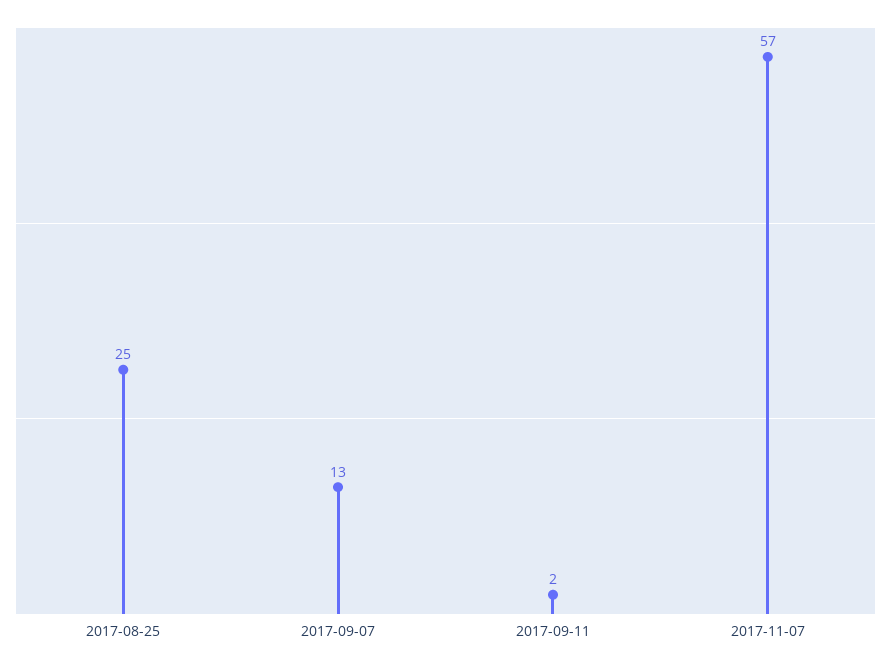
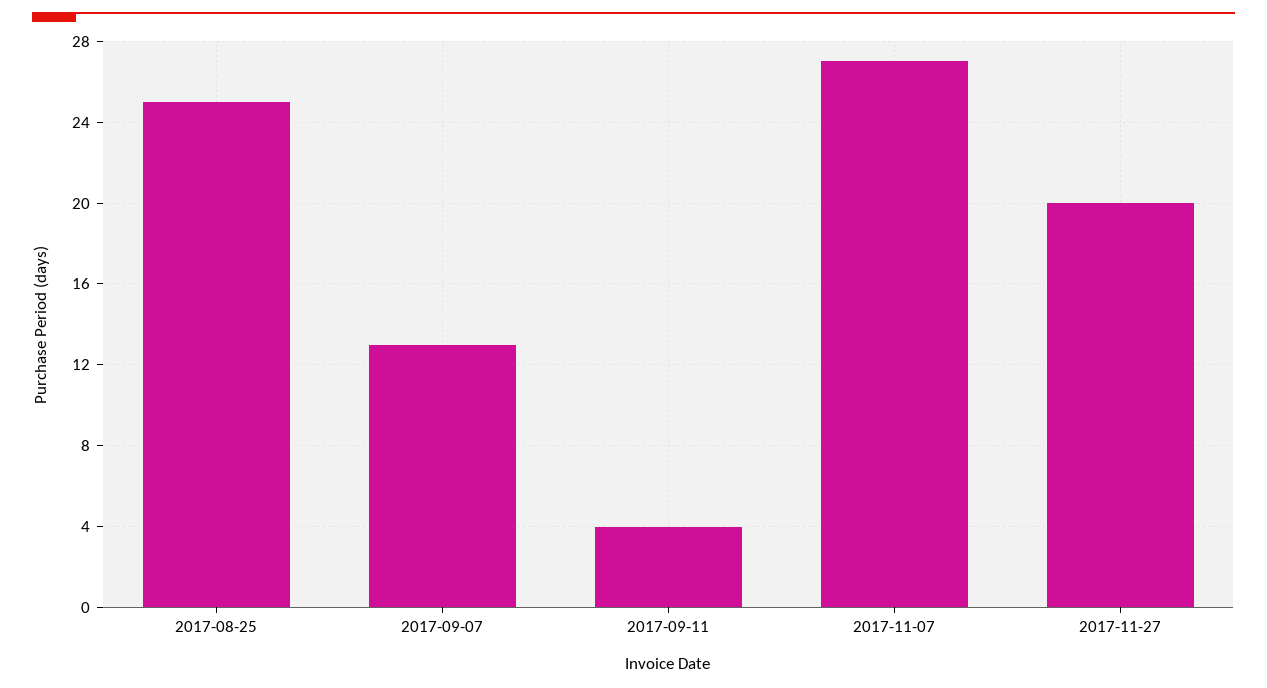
2017-09-11: 2 -> 4
2017-11-07: 57 -> 27
2017-11-27: none -> 20

